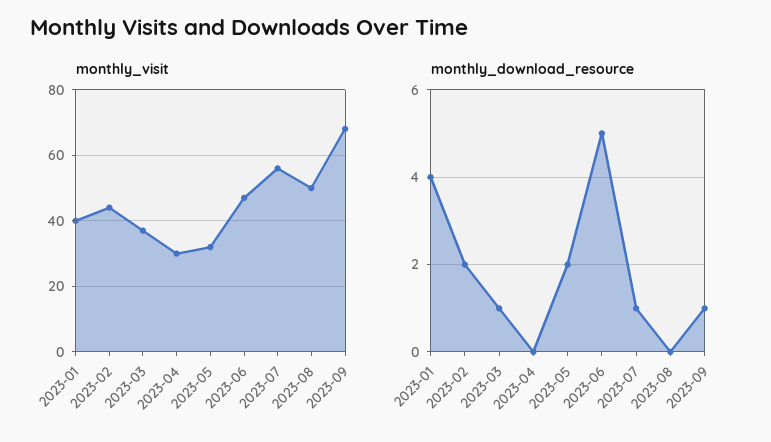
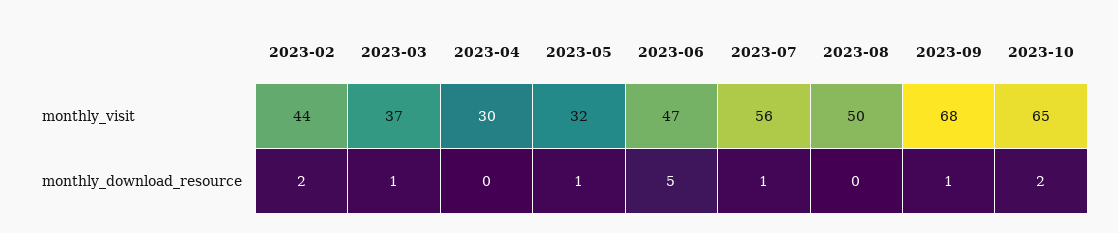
monthly_visit, 2023-01: 40 -> none
monthly_download_resource, 2023-01: 4 -> none
monthly_download_resource, 2023-05: 2 -> 1
monthly_visit, 2023-10: none -> 65
monthly_download_resource, 2023-10: none -> 2

